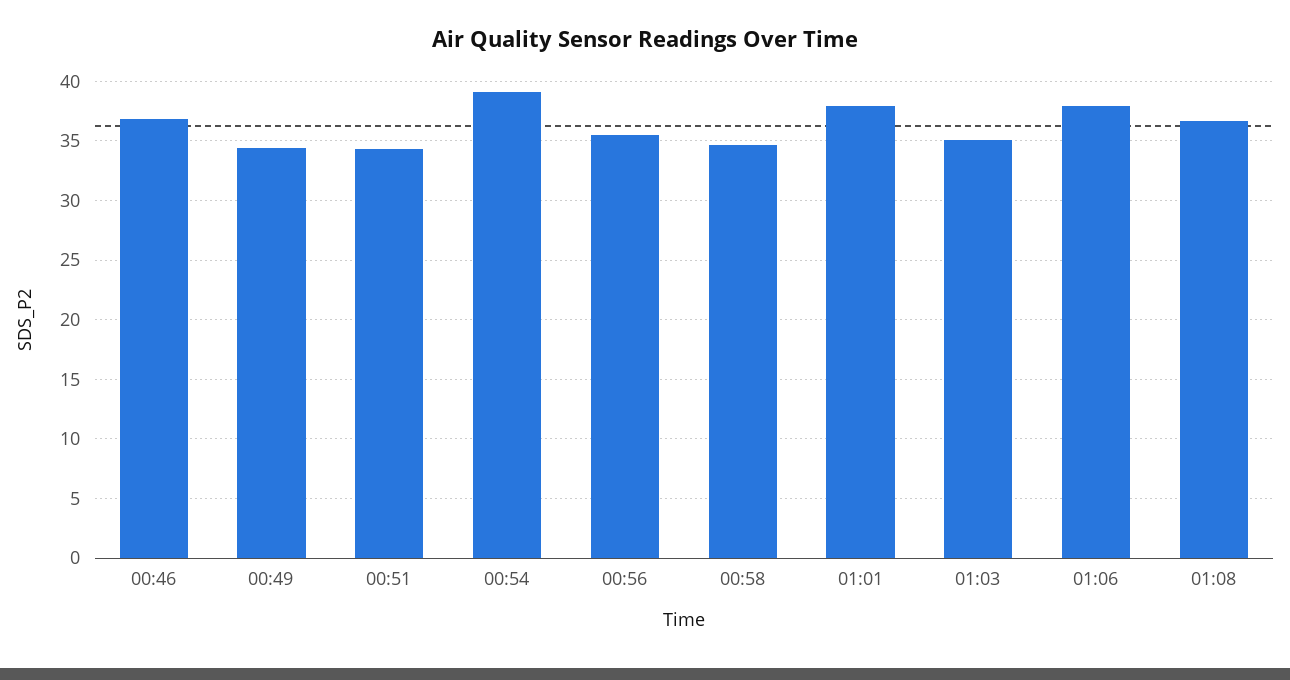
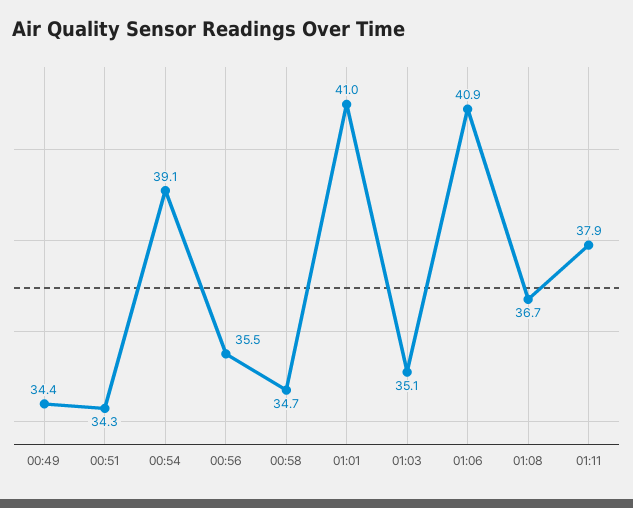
00:46: 37 -> none
01:01: 38 -> 41
01:06: 38 -> 40.9
01:11: none -> 37.9

